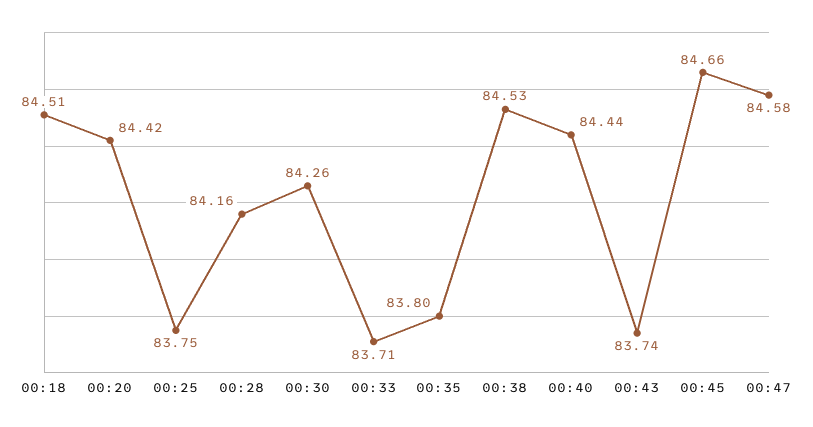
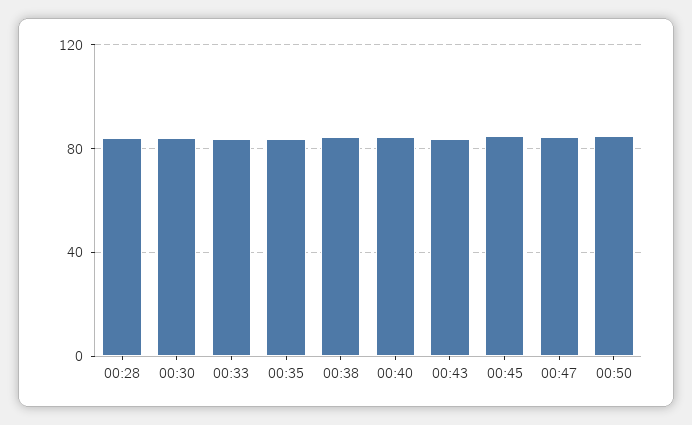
00:18: 84.51 -> none
00:20: 84.42 -> none
00:25: 83.75 -> none
00:50: none -> 85

